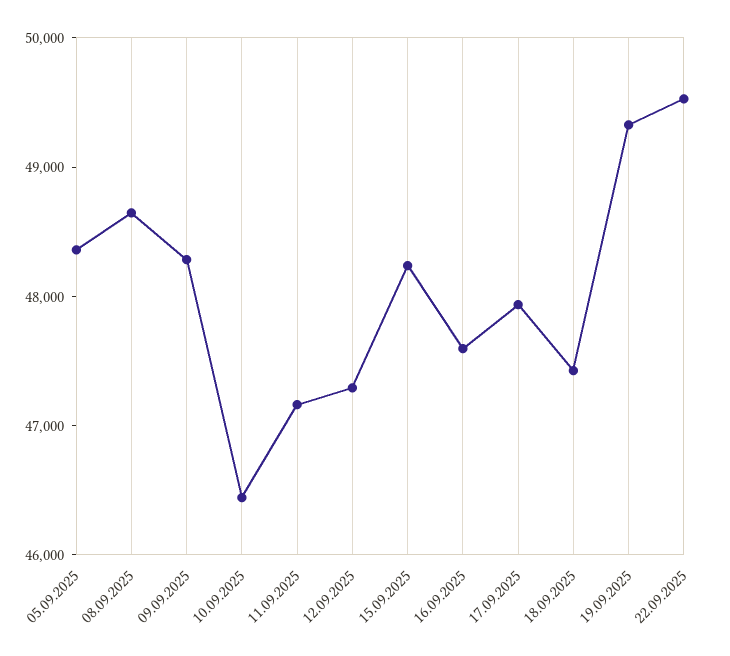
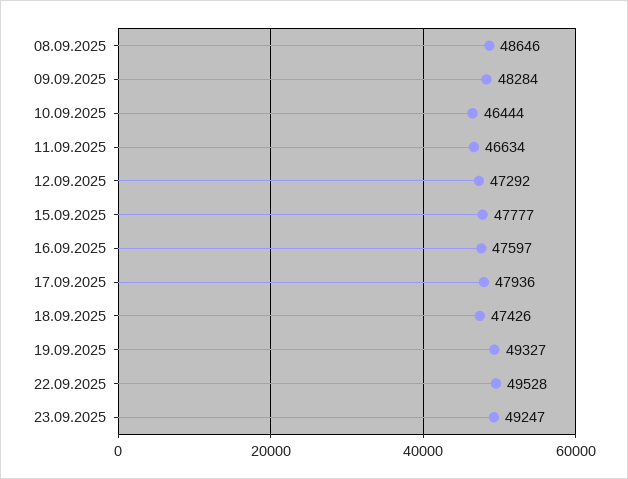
05.09.2025: 48400 -> none
11.09.2025: 47200 -> 46634
15.09.2025: 48200 -> 47777
23.09.2025: none -> 49247

